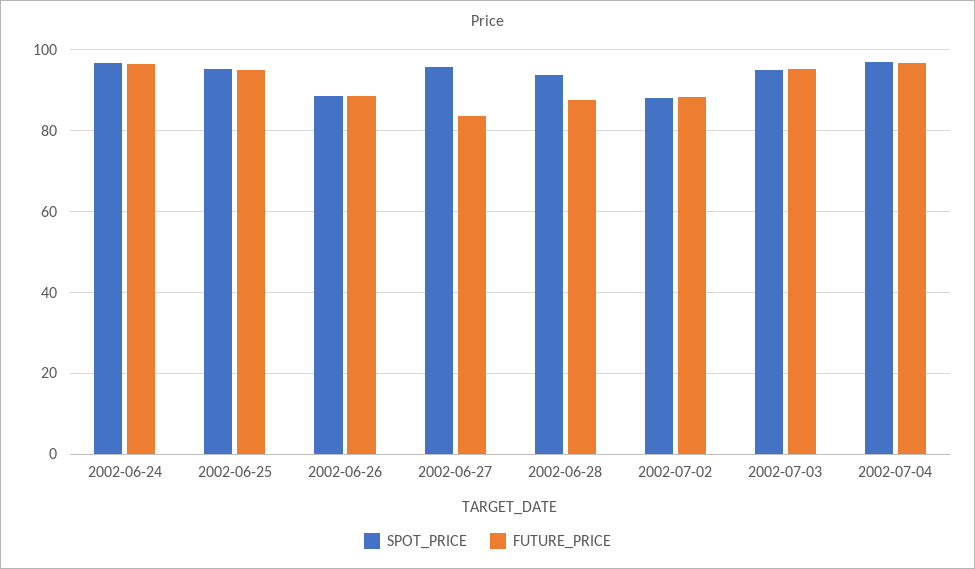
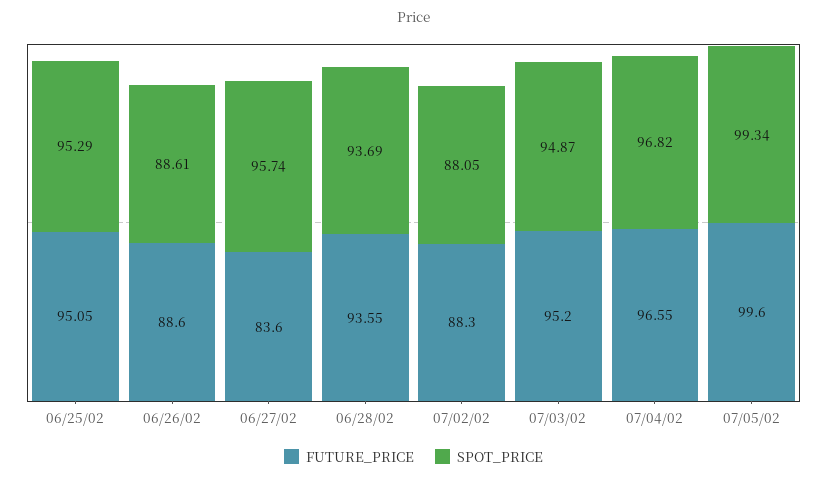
SPOT_PRICE, 2002-06-24: 96 -> none
FUTURE_PRICE, 2002-06-24: 96 -> none
FUTURE_PRICE, 2002-06-28: 88 -> 93.55
FUTURE_PRICE, 07/05/02: none -> 99.6
SPOT_PRICE, 07/05/02: none -> 99.34

